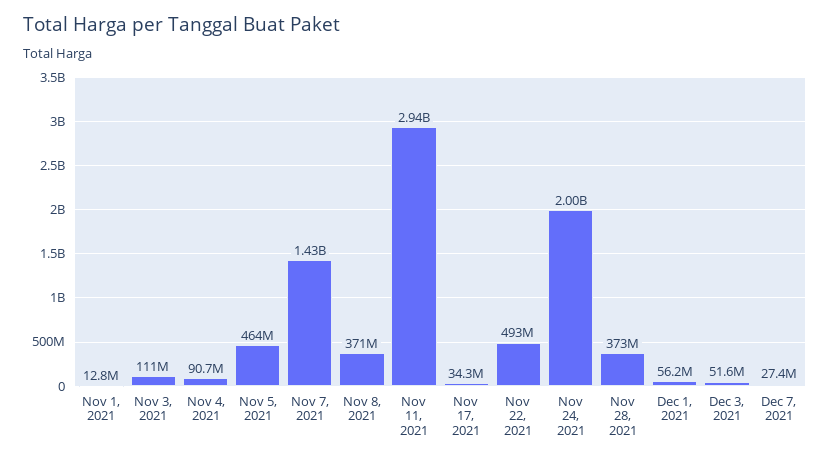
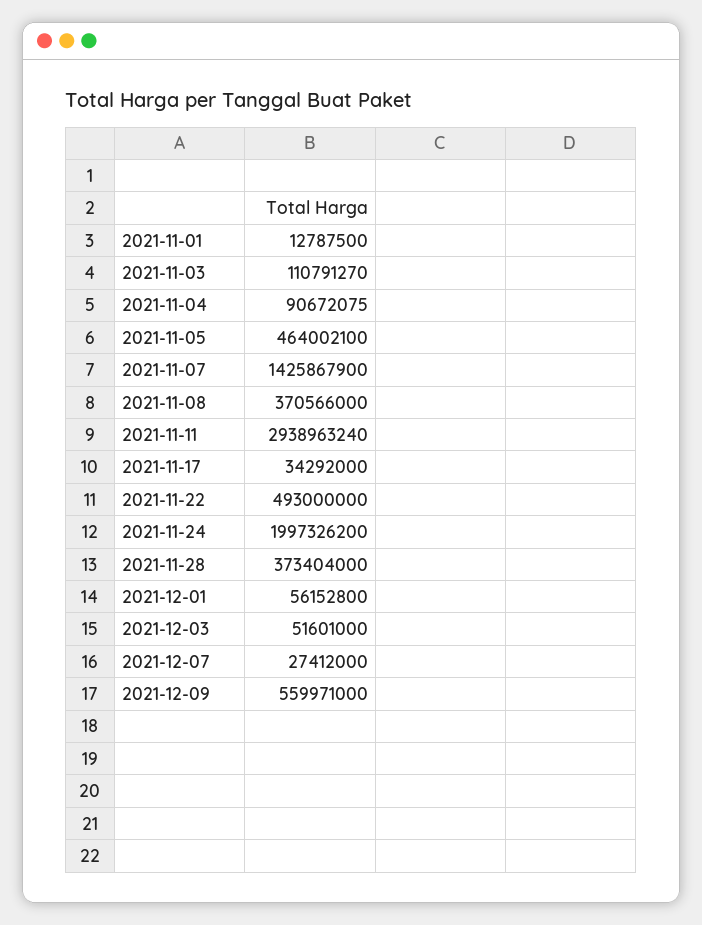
2021-12-09: none -> 559971000

